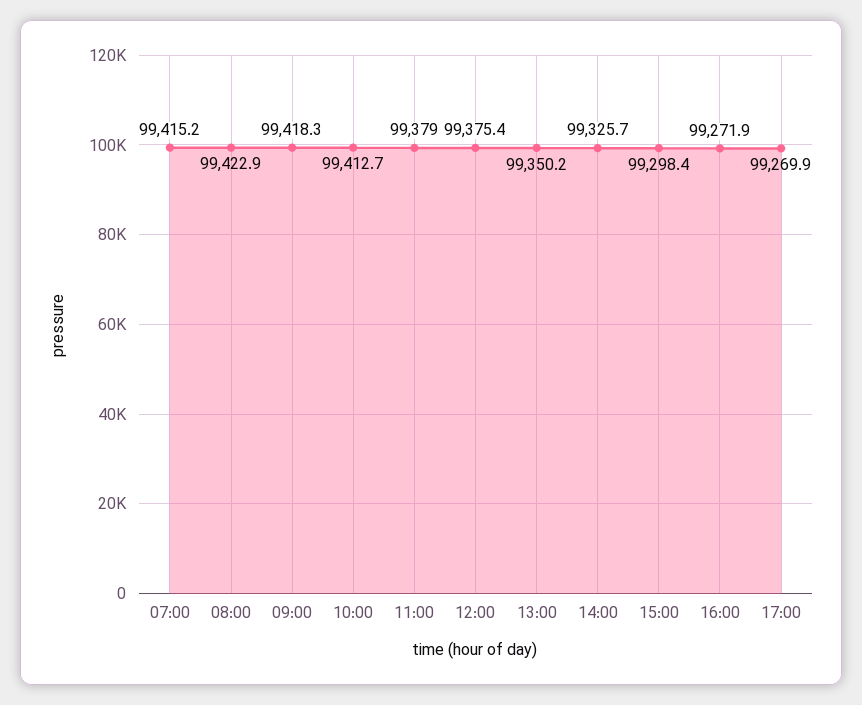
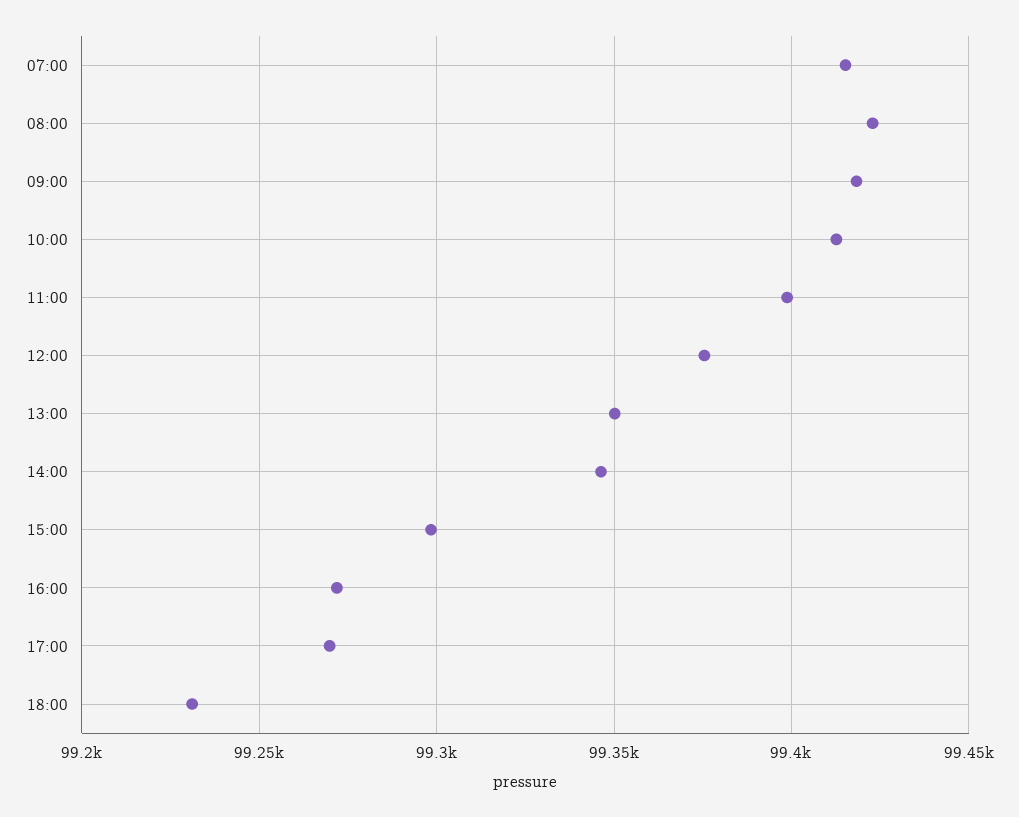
11:00: 99379 -> 99400
14:00: 99325.7 -> 99345
18:00: none -> 99230

